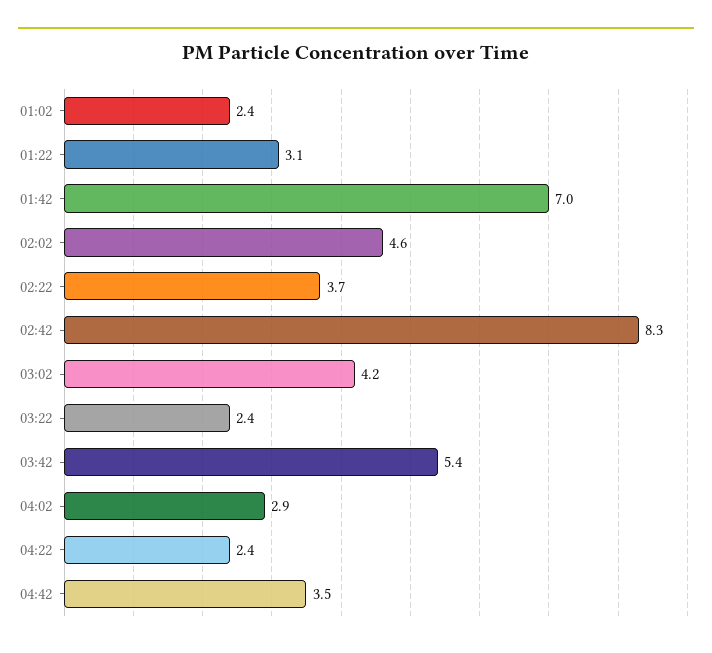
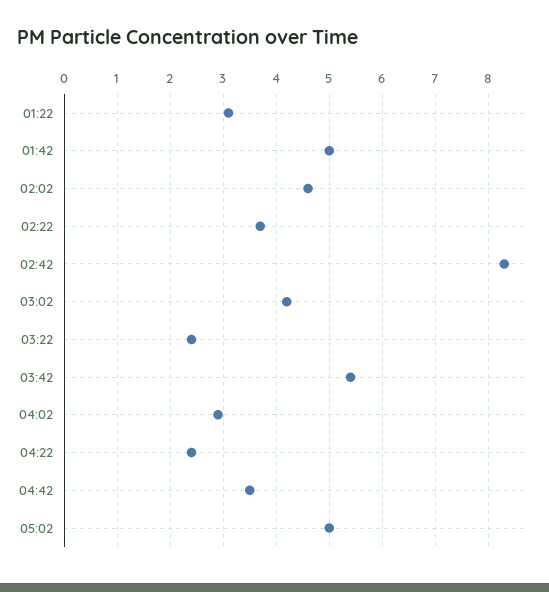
01:02: 2.4 -> none
01:42: 7 -> 5
05:02: none -> 5

